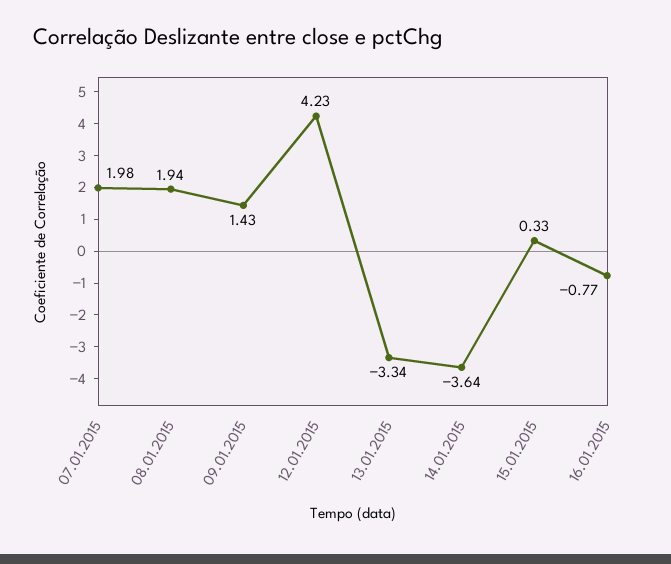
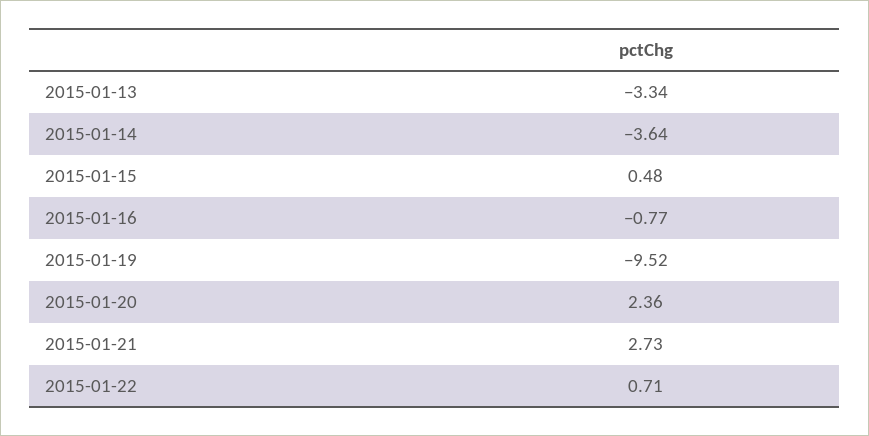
07.01.2015: 1.98 -> none
08.01.2015: 1.94 -> none
09.01.2015: 1.43 -> none
12.01.2015: 4.23 -> none
15.01.2015: 0.33 -> 0.48
2015-01-19: none -> -9.52
2015-01-20: none -> 2.36
2015-01-21: none -> 2.73
2015-01-22: none -> 0.71

